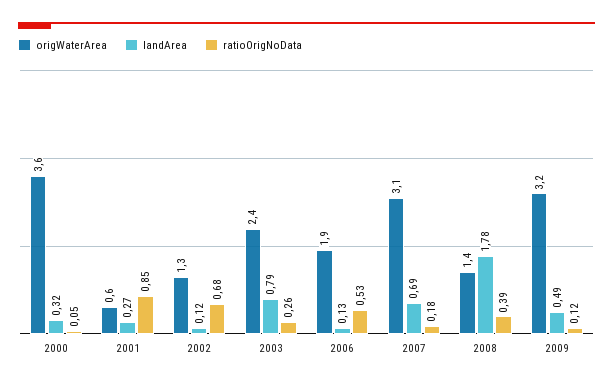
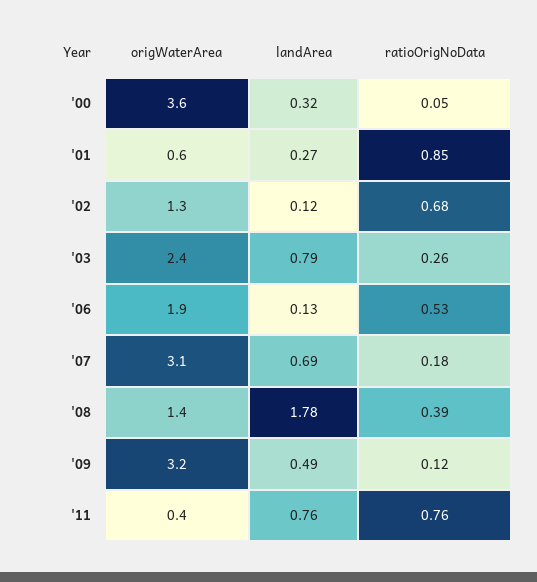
origWaterArea, '11: none -> 0.4
landArea, '11: none -> 0.76
ratioOrigNoData, '11: none -> 0.76

